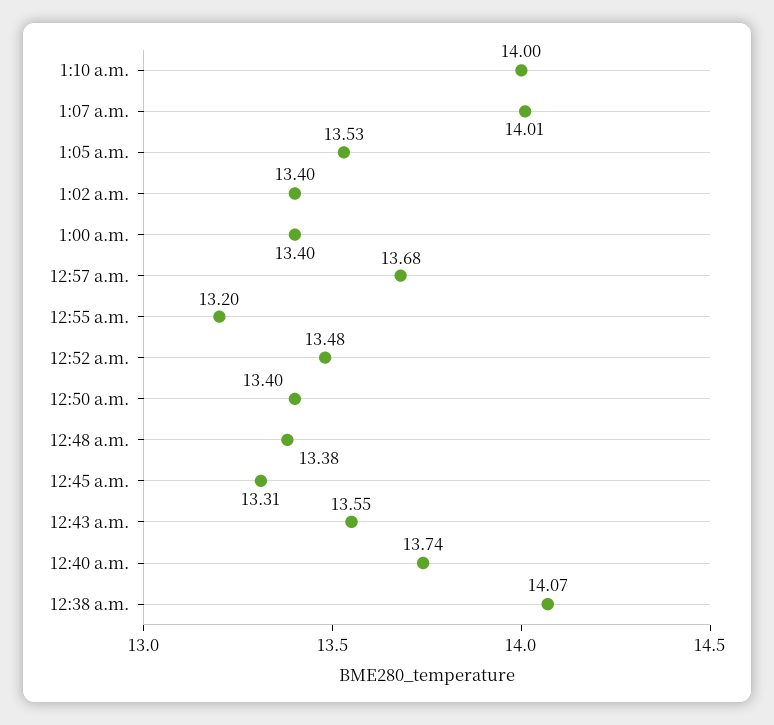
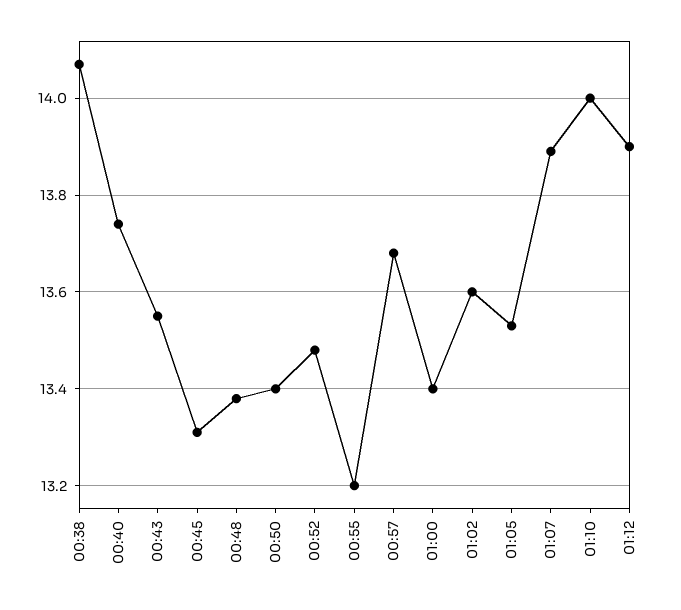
1:07 a.m.: 14.01 -> 13.9
1:02 a.m.: 13.4 -> 13.6
01:12: none -> 13.9

